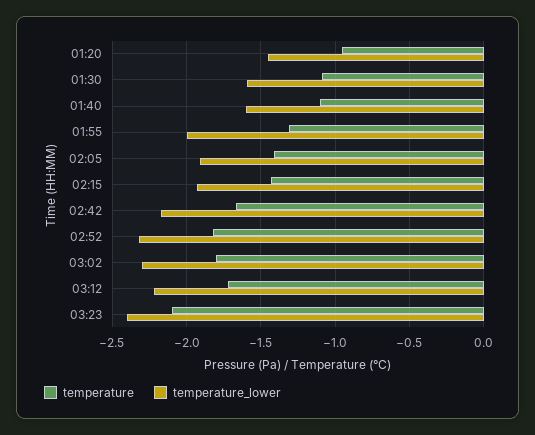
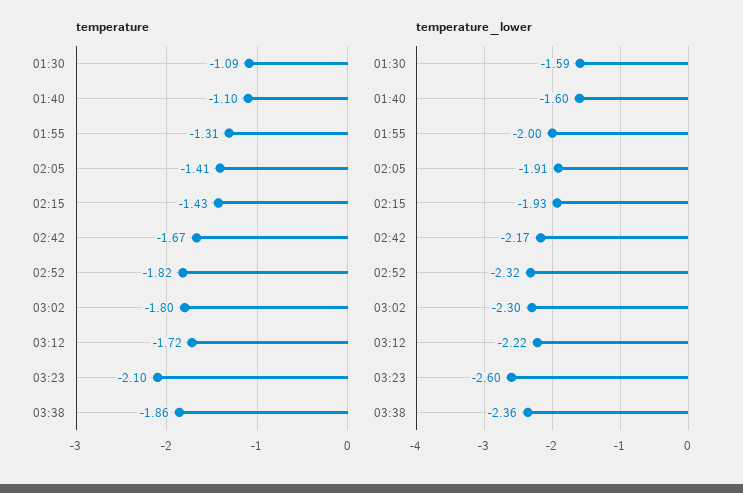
temperature, 01:20: -0.95 -> none
temperature_lower, 01:20: -1.45 -> none
temperature_lower, 03:23: -2.4 -> -2.6
temperature, 03:38: none -> -1.86
temperature_lower, 03:38: none -> -2.36

